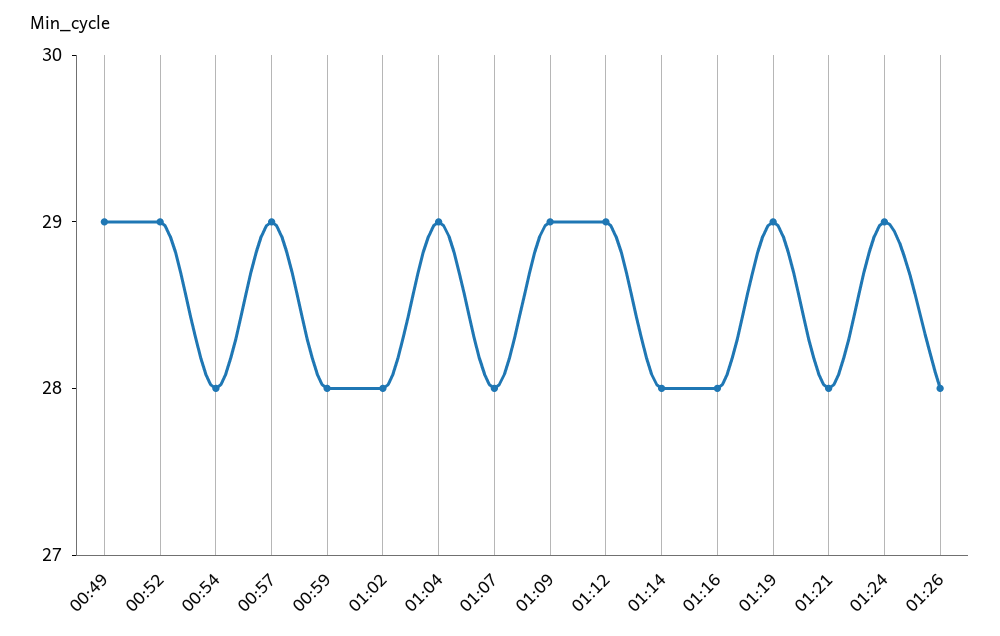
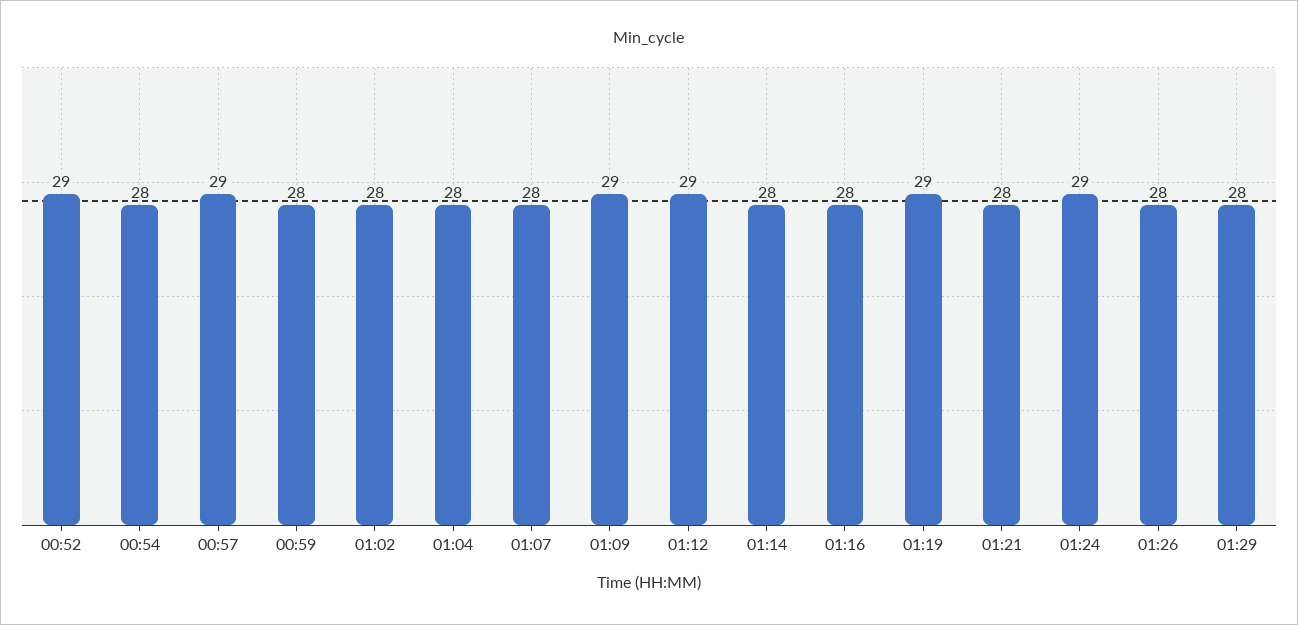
00:49: 29 -> none
01:04: 29 -> 28
01:29: none -> 28

